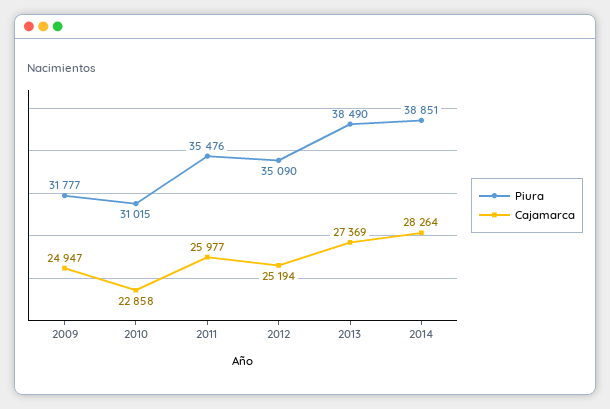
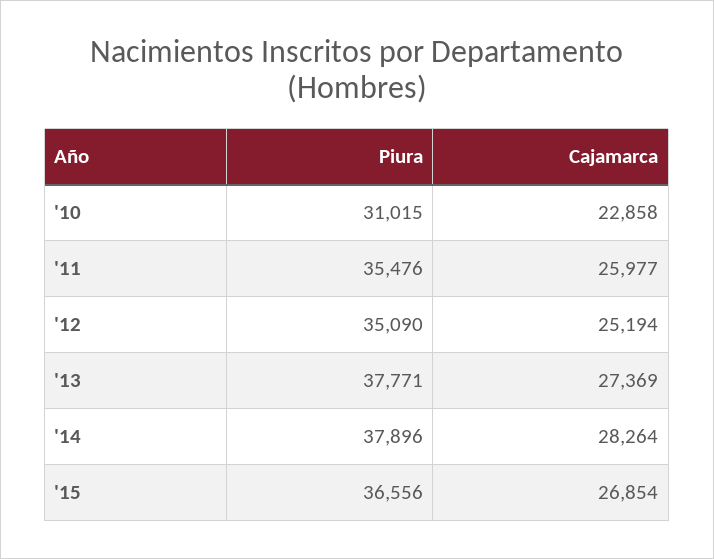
Piura, 2009: 31777 -> none
Cajamarca, 2009: 24947 -> none
Piura, 2013: 38490 -> 37771
Piura, 2014: 38851 -> 37896
Piura, '15: none -> 36556
Cajamarca, '15: none -> 26854

